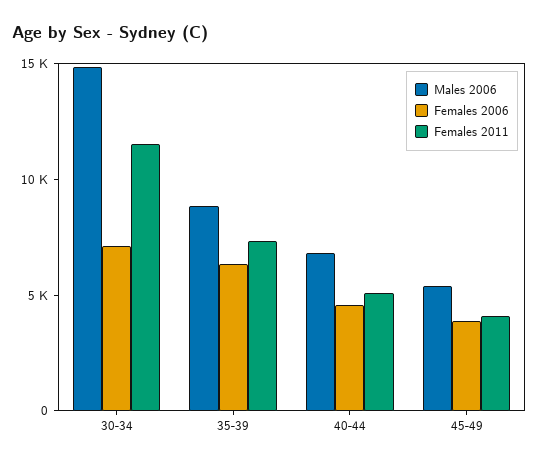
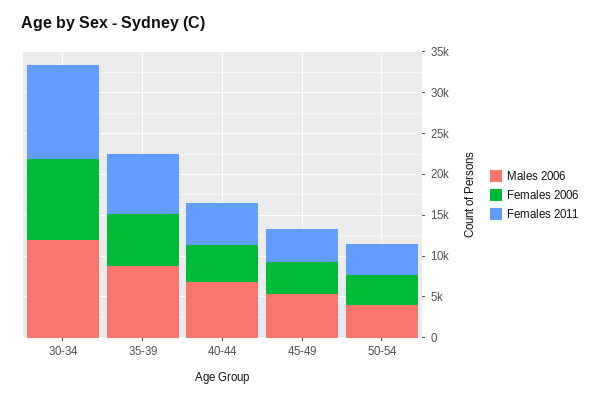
Males 2006, 30-34: 15000 -> 12000
Females 2006, 30-34: 7000 -> 10000
Males 2006, 50-54: none -> 4000
Females 2006, 50-54: none -> 4000
Females 2011, 50-54: none -> 4000

